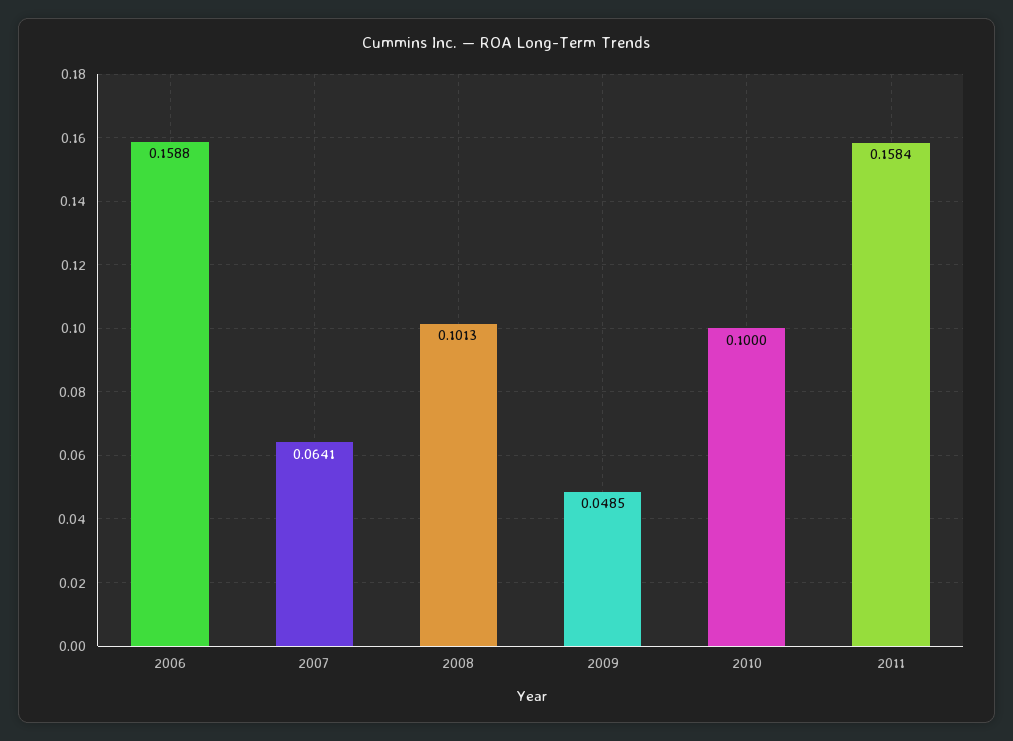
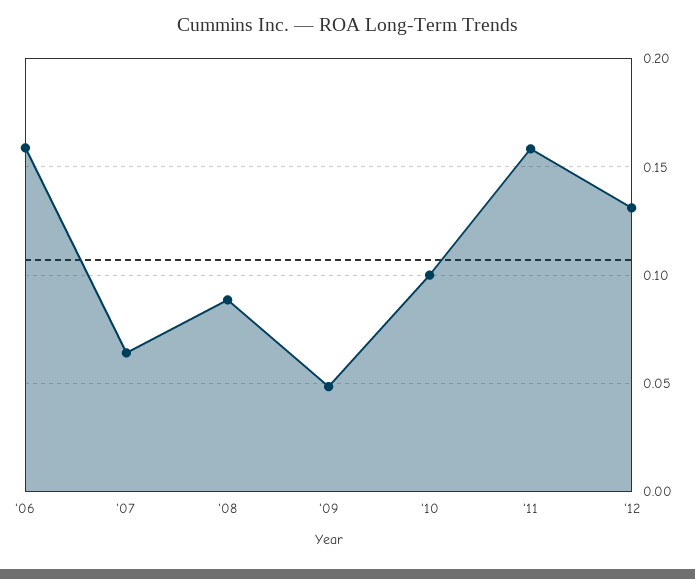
2008: 0.1013 -> 0.09
'12: none -> 0.13

